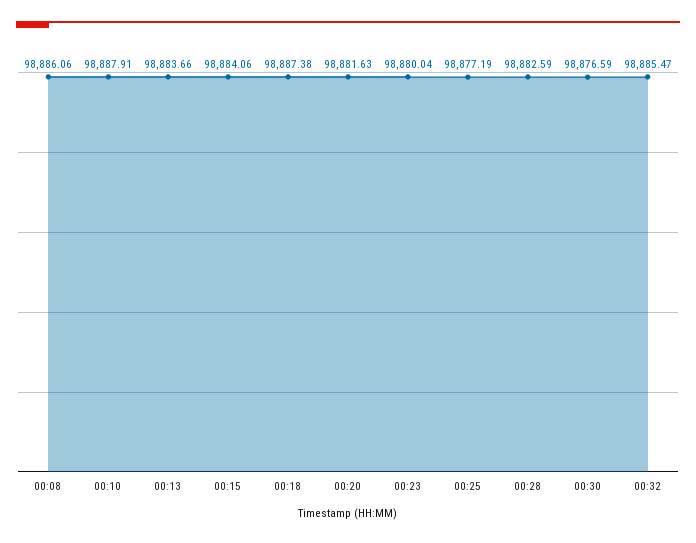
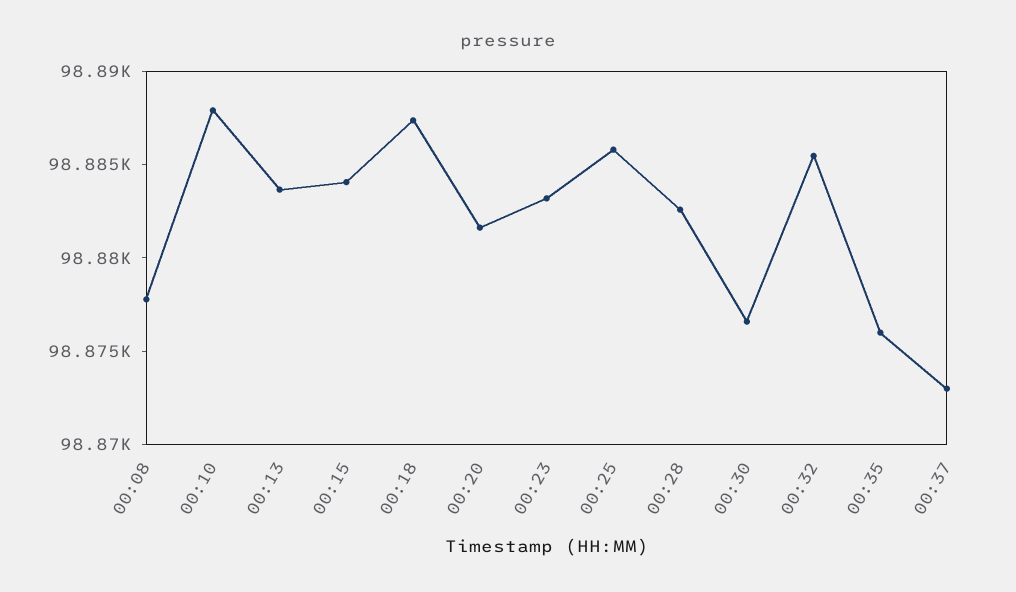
00:08: 98886.06 -> 98878
00:23: 98880.04 -> 98883
00:25: 98877.19 -> 98886
00:35: none -> 98876
00:37: none -> 98873

